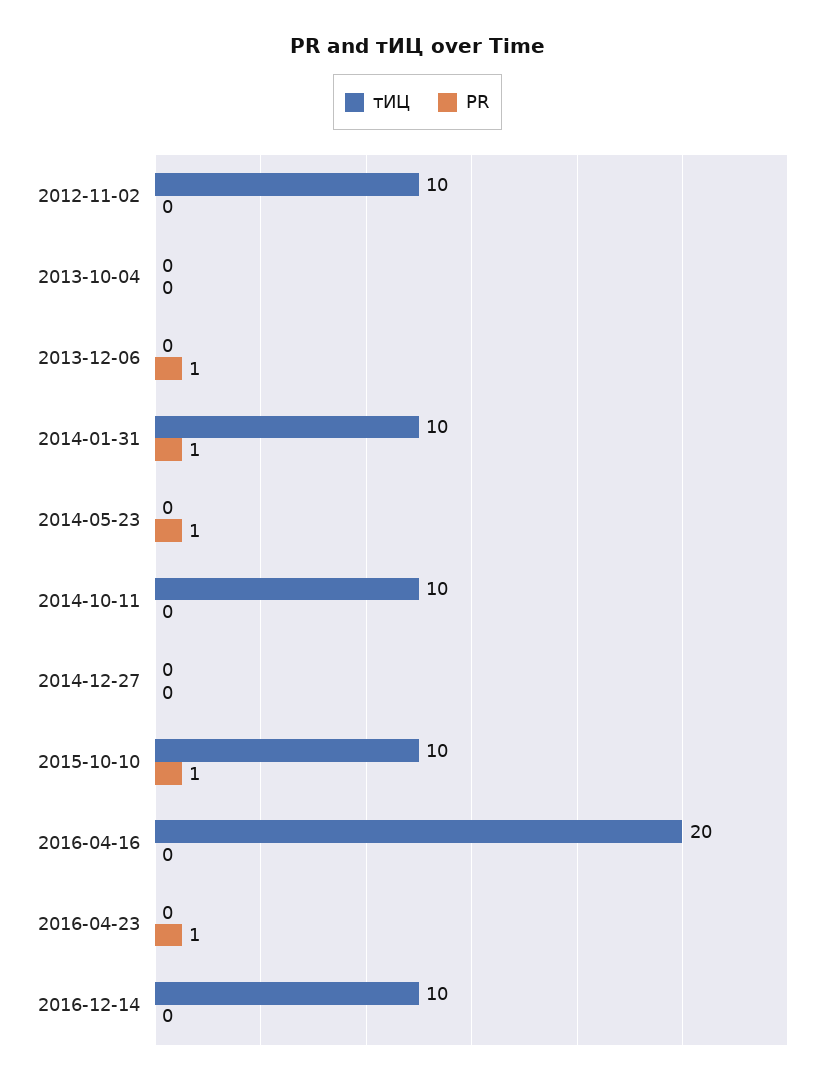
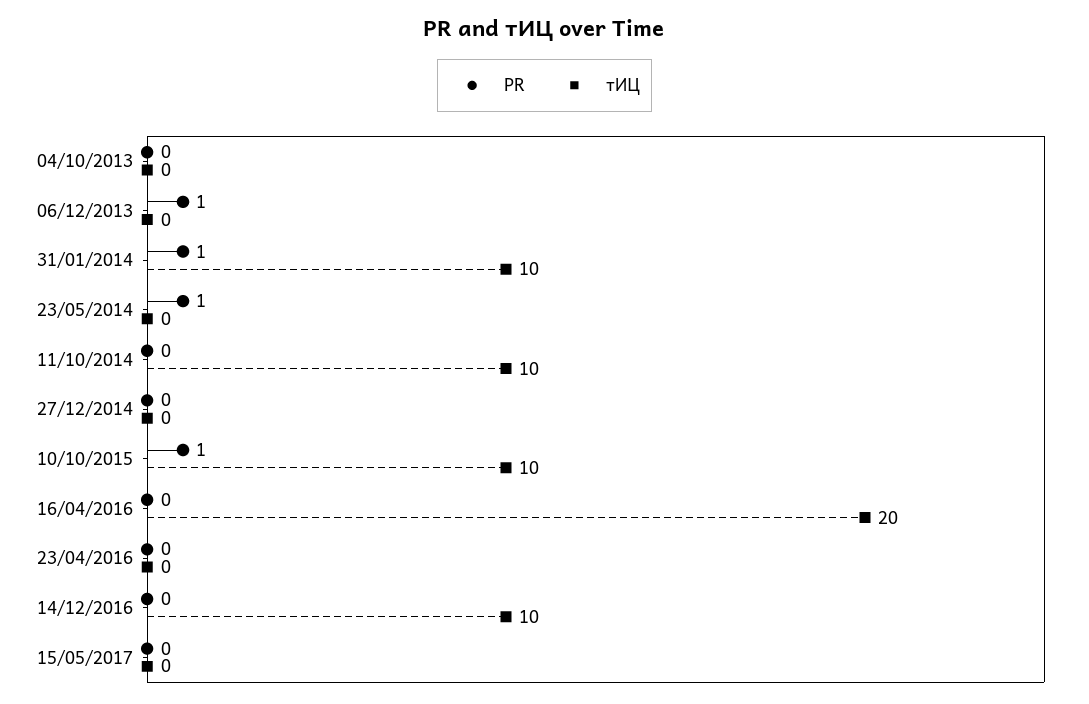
тИЦ, 2012-11-02: 10 -> none
PR, 2012-11-02: 0 -> none
PR, 2016-04-23: 1 -> 0
PR, 15/05/2017: none -> 0
тИЦ, 15/05/2017: none -> 0

